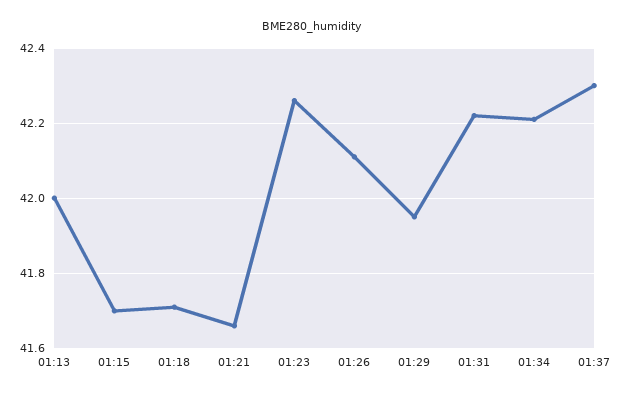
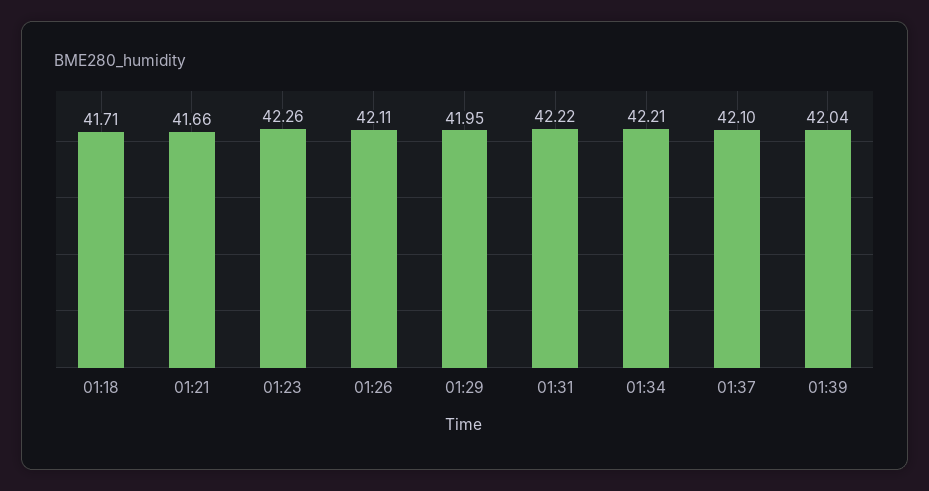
01:13: 42 -> none
01:15: 41.7 -> none
01:37: 42.3 -> 42.1
01:39: none -> 42.04

